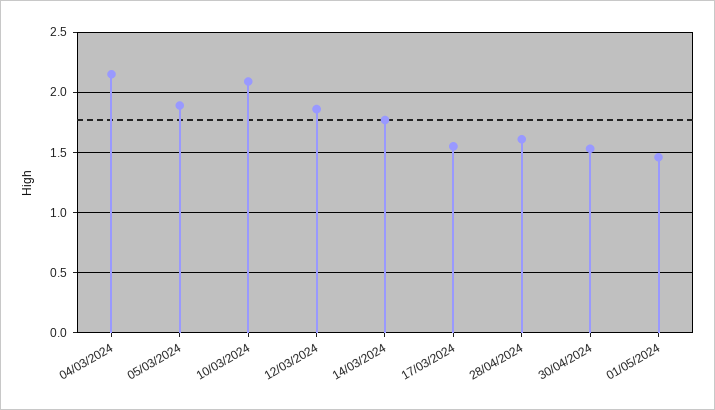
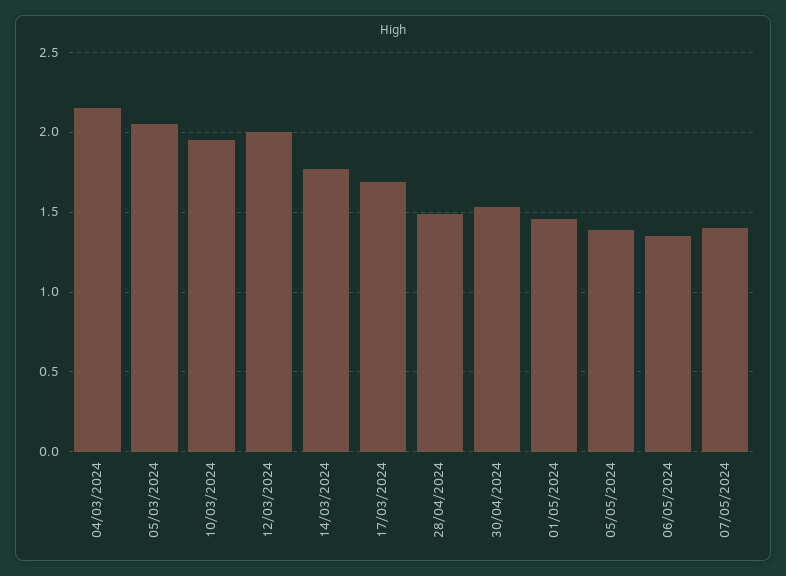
05/03/2024: 1.9 -> 2.05
10/03/2024: 2.1 -> 1.95
12/03/2024: 1.85 -> 2
17/03/2024: 1.55 -> 1.7
28/04/2024: 1.6 -> 1.5
05/05/2024: none -> 1.4
06/05/2024: none -> 1.35
07/05/2024: none -> 1.4

